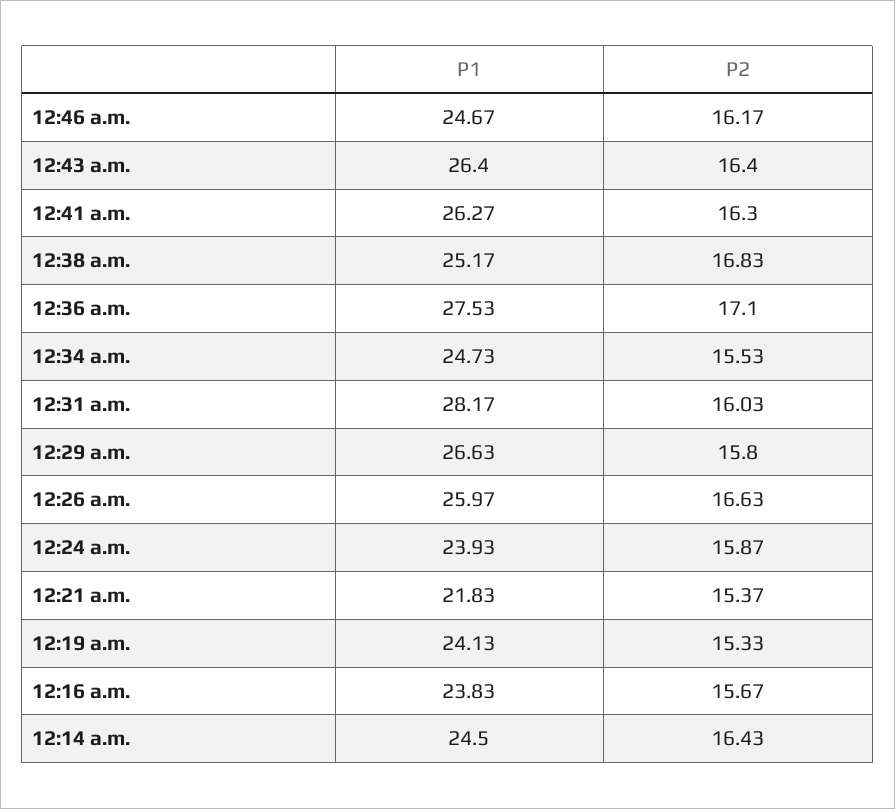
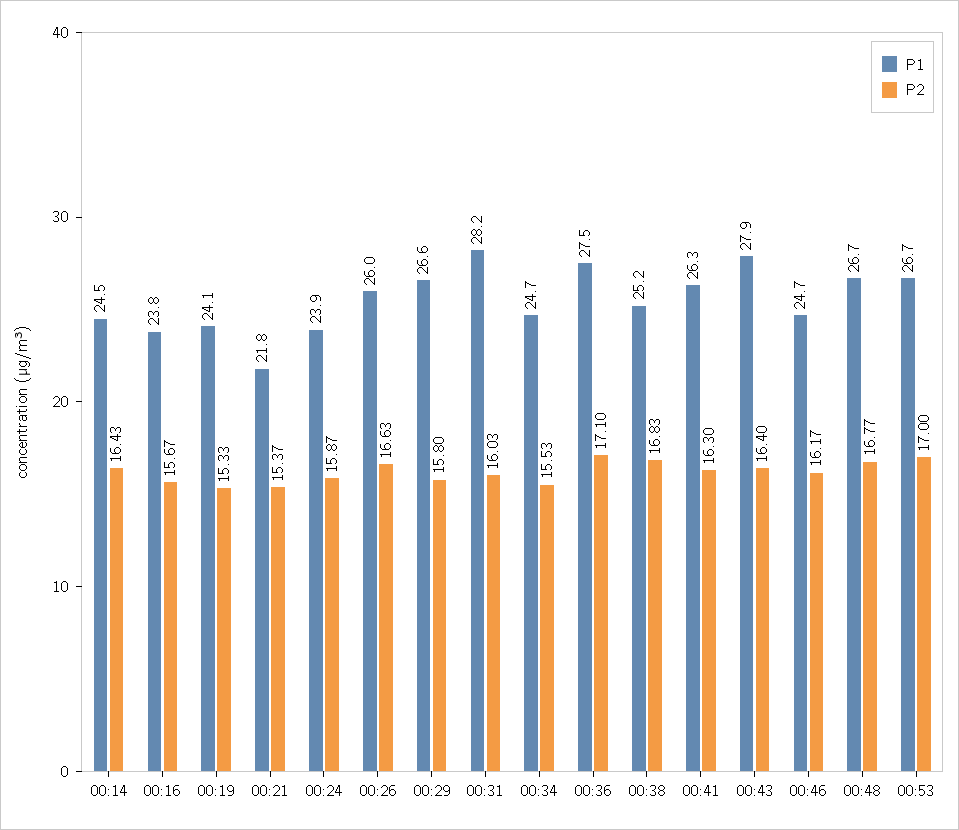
P1, 12:43 a.m.: 26.4 -> 27.9
P1, 00:48: none -> 26.7
P2, 00:48: none -> 16.77
P1, 00:53: none -> 26.7
P2, 00:53: none -> 17

